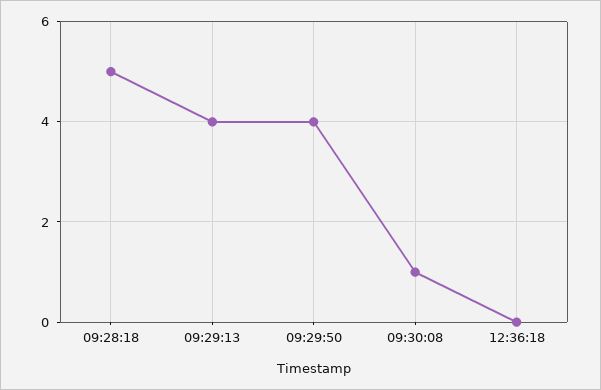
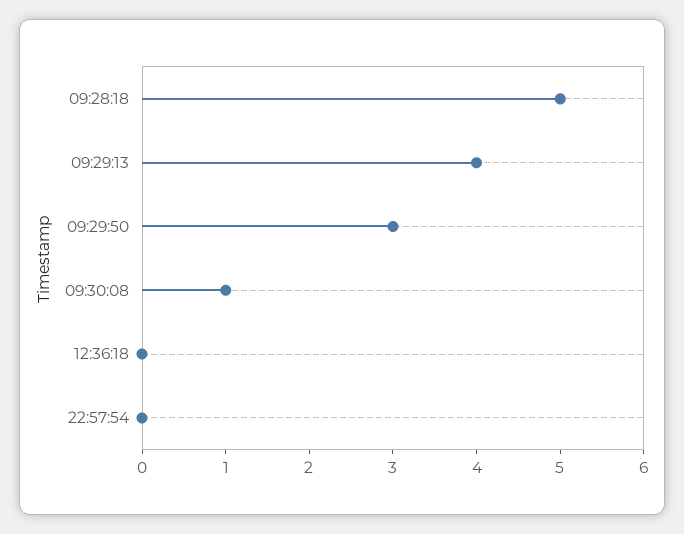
09:29:50: 4 -> 3
22:57:54: none -> 0

